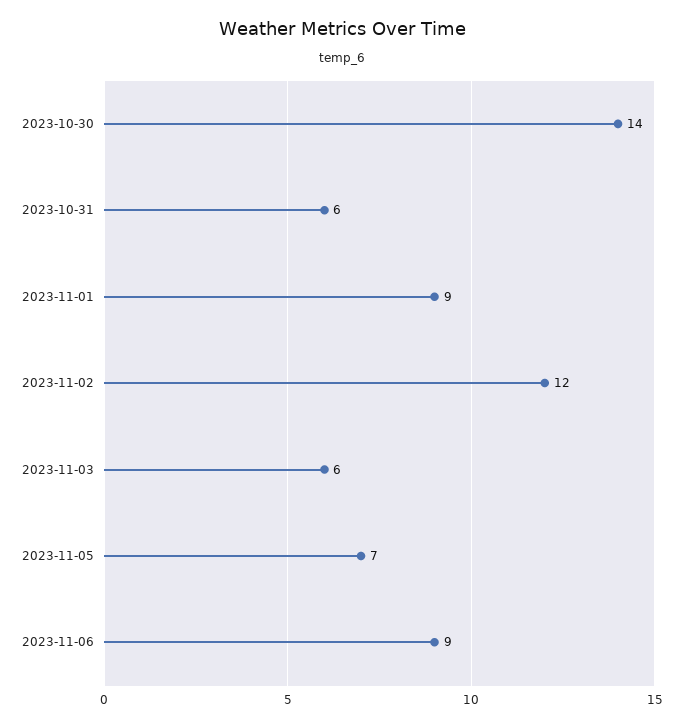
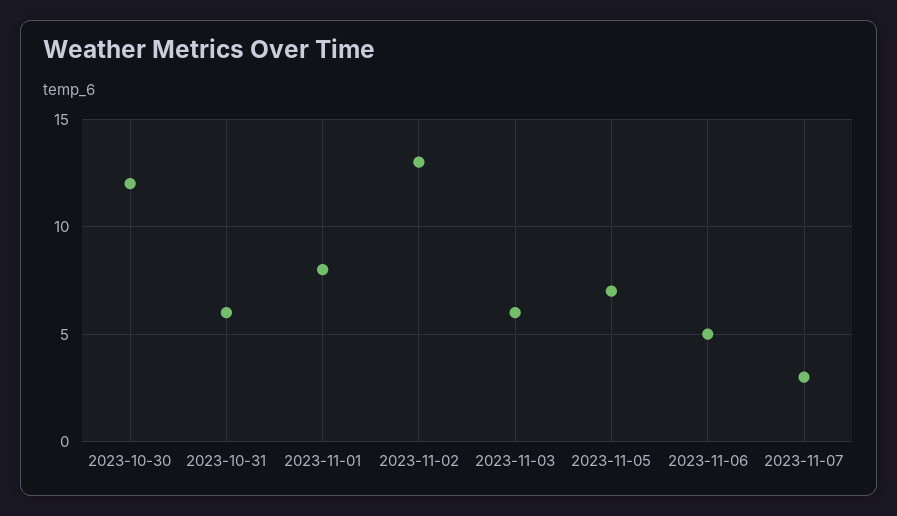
2023-10-30: 14 -> 12
2023-11-01: 9 -> 8
2023-11-02: 12 -> 13
2023-11-06: 9 -> 5
2023-11-07: none -> 3

